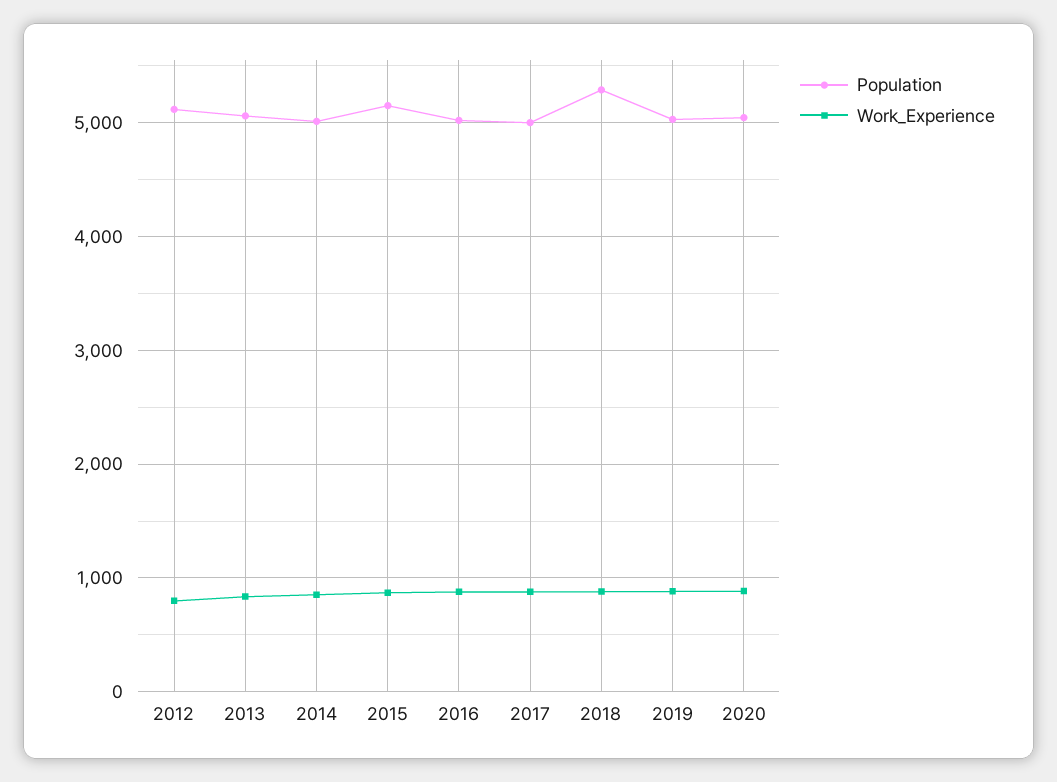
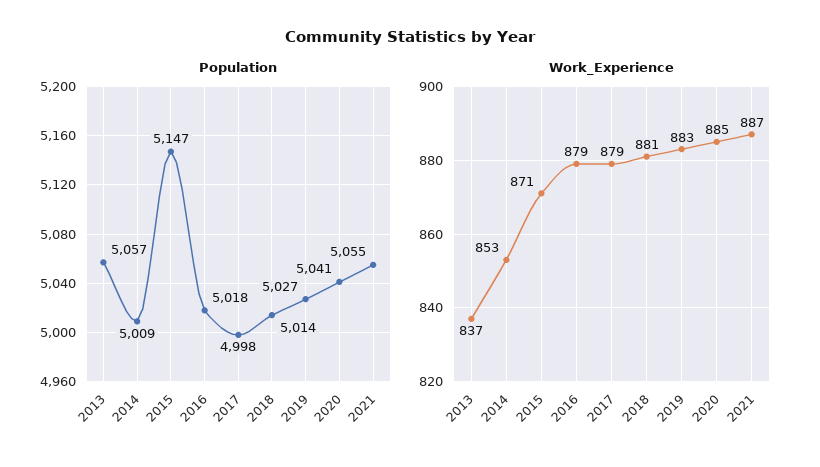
Population, 2012: 5100 -> none
Work_Experience, 2012: 800 -> none
Population, 2018: 5300 -> 5014
Population, 2021: none -> 5055
Work_Experience, 2021: none -> 887

